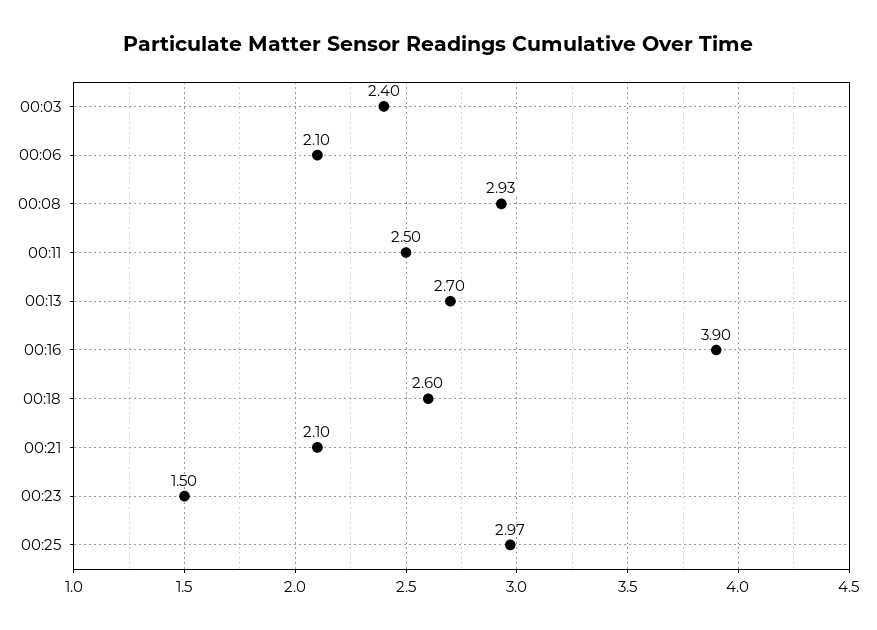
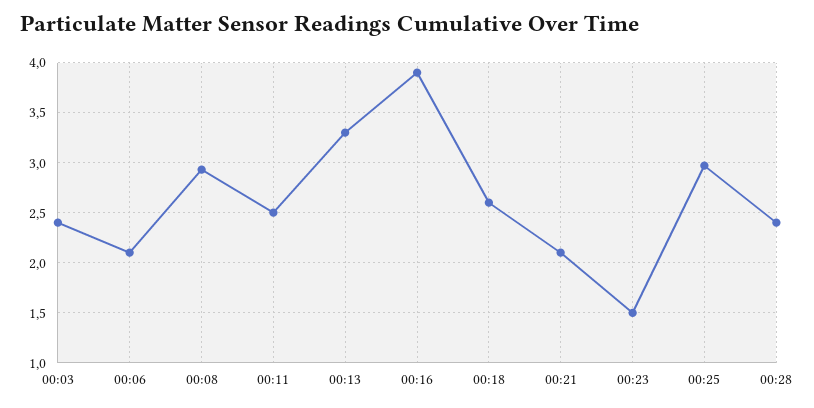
00:13: 2.7 -> 3.3
00:28: none -> 2.4

